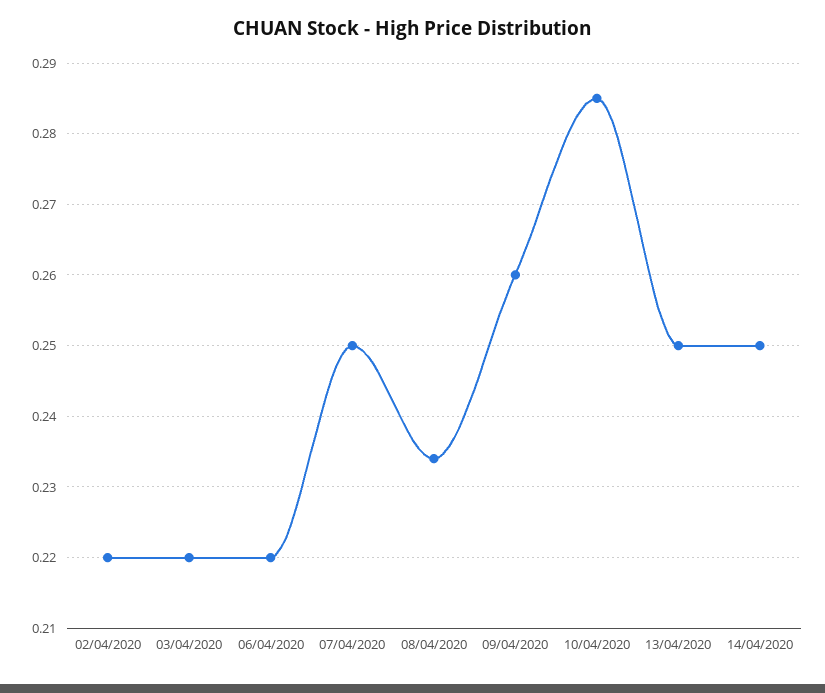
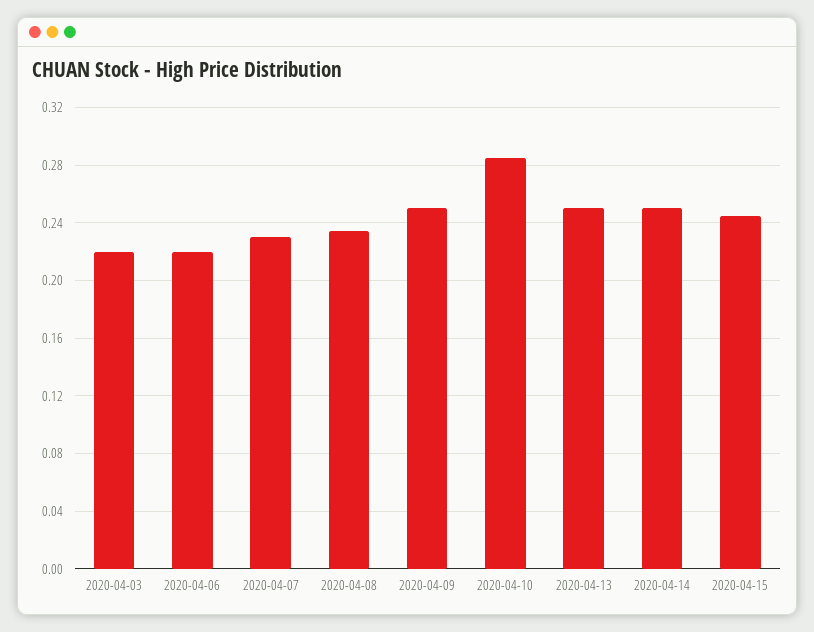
02/04/2020: 0.22 -> none
07/04/2020: 0.25 -> 0.23
09/04/2020: 0.26 -> 0.25
2020-04-15: none -> 0.245

